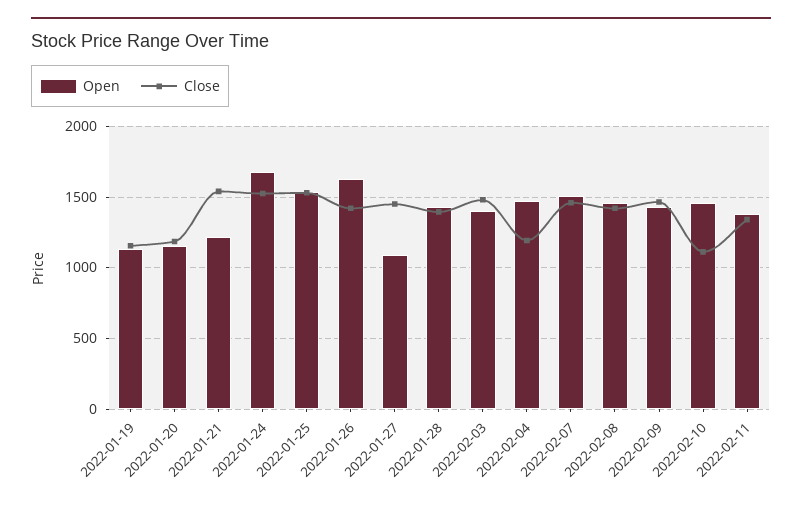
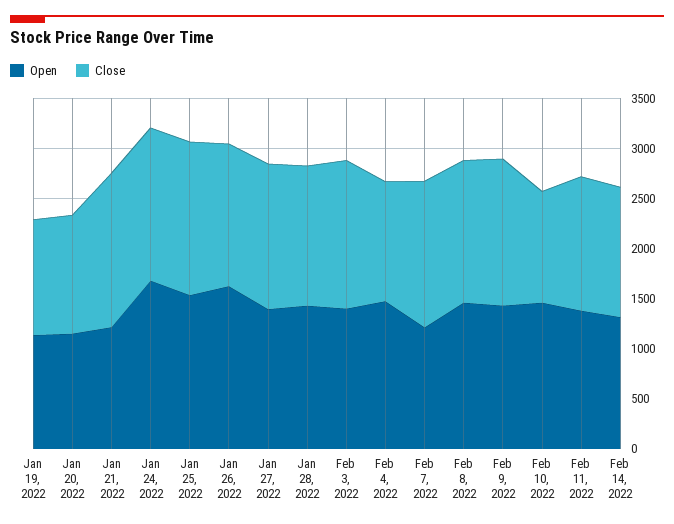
Open, 2022-01-27: 1100 -> 1400
Open, 2022-02-07: 1500 -> 1200
Open, Feb 14, 2022: none -> 1300
Close, Feb 14, 2022: none -> 1300

